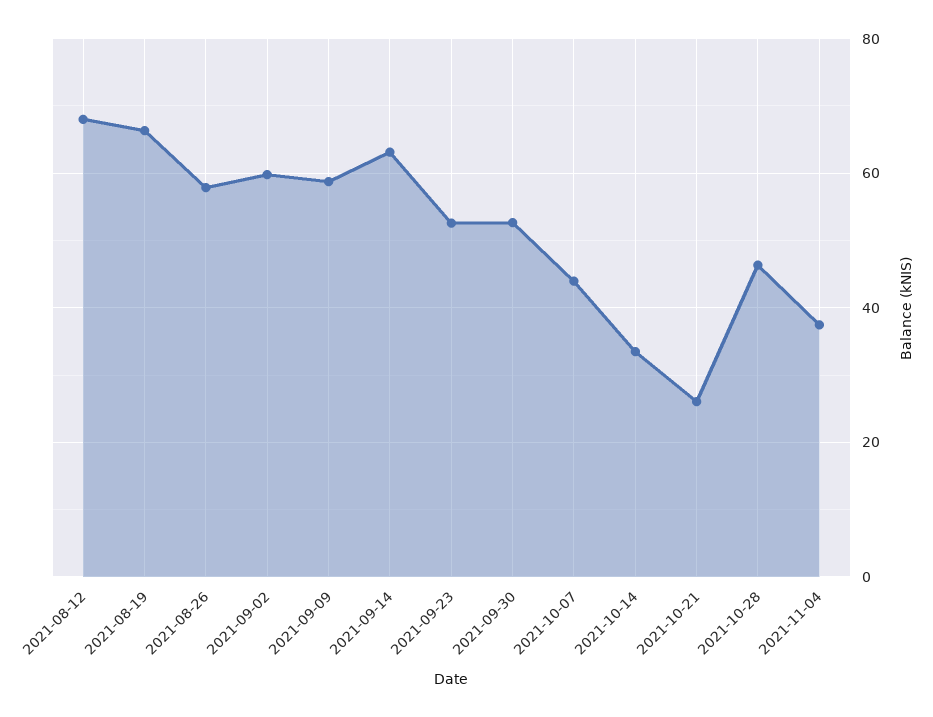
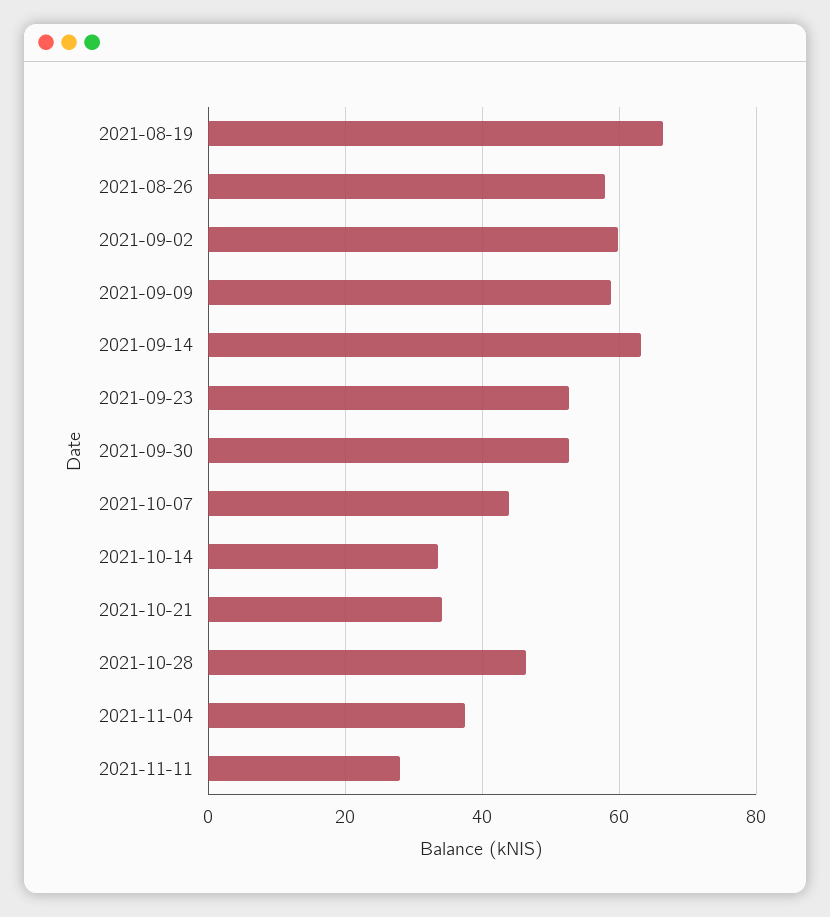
2021-08-12: 68 -> none
2021-10-21: 26 -> 34
2021-11-11: none -> 28

